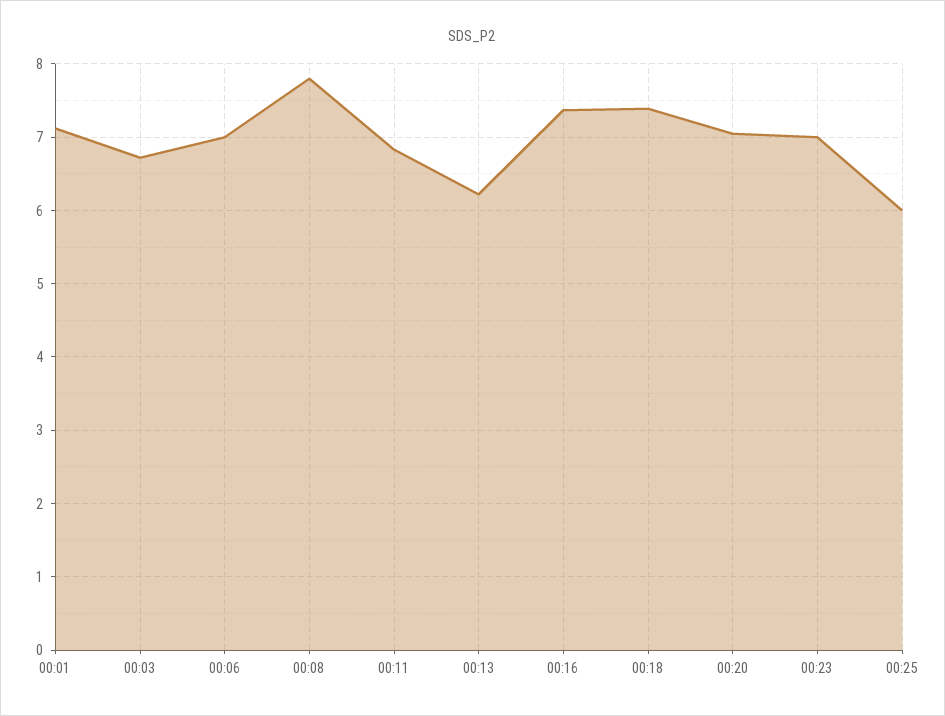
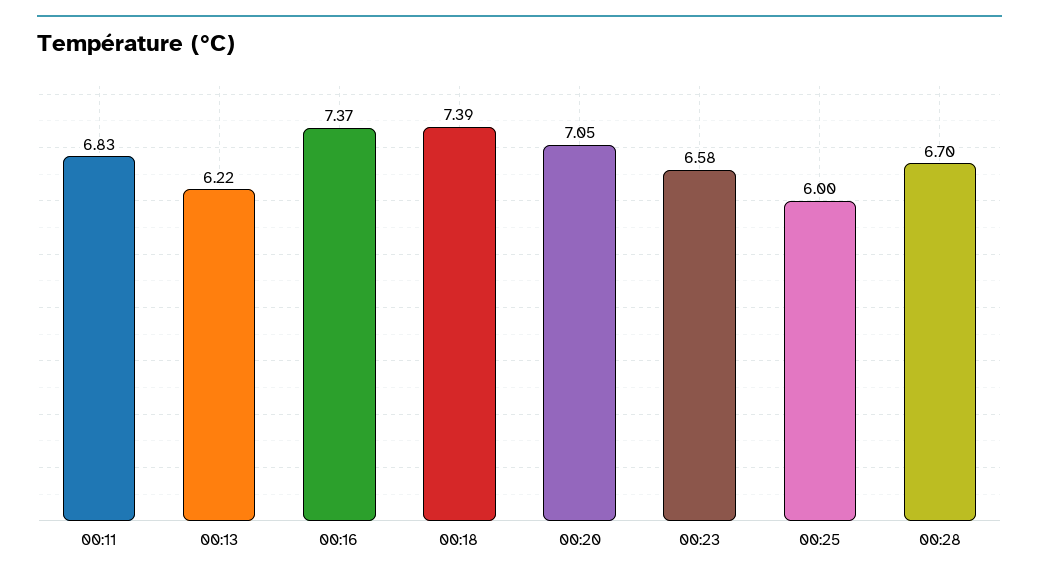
00:01: 7.1 -> none
00:03: 6.7 -> none
00:06: 7 -> none
00:08: 7.8 -> none
00:23: 7 -> 6.58
00:28: none -> 6.7

